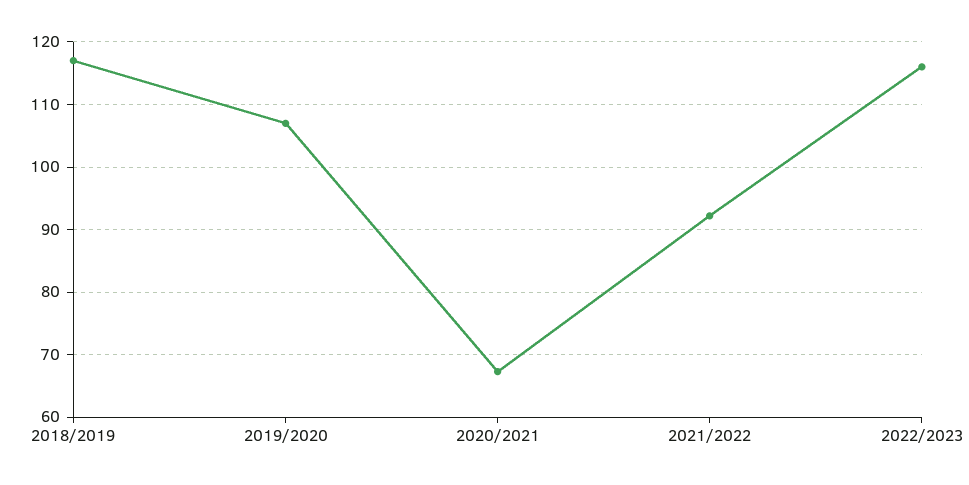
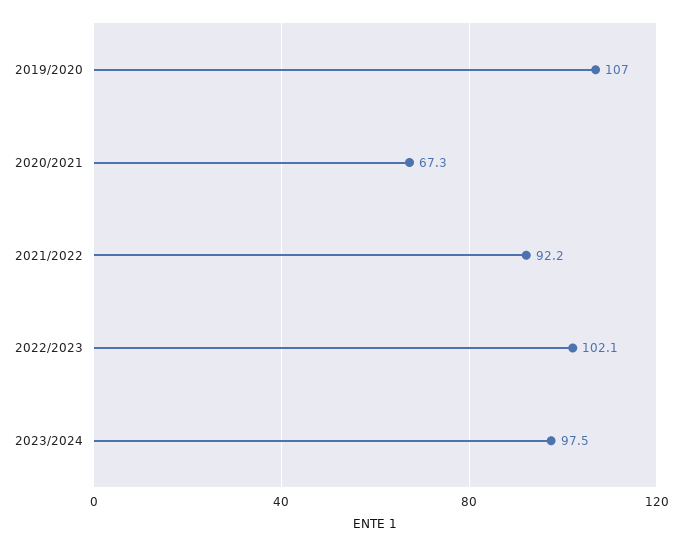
2018/2019: 117 -> none
2022/2023: 116 -> 102.1
2023/2024: none -> 97.5

